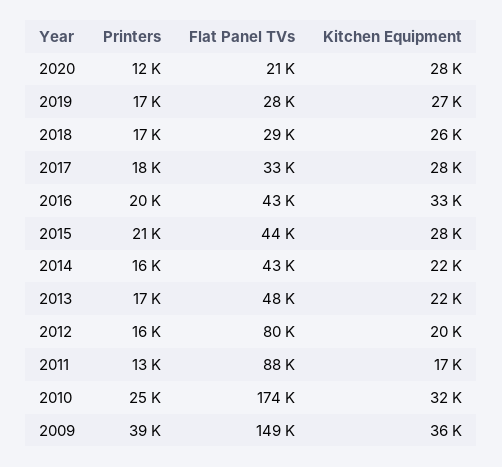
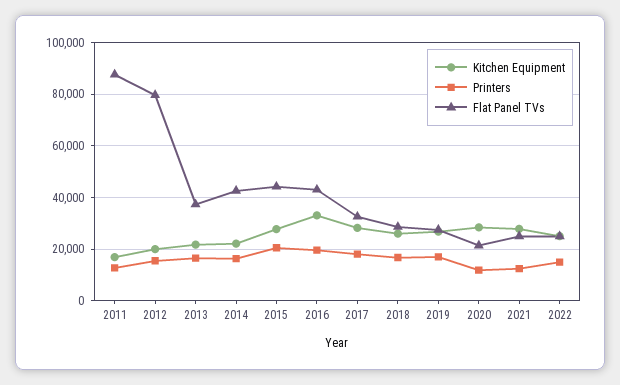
Flat Panel TVs, 2013: 48000 -> 37500
Printers, 2010: 25000 -> none
Flat Panel TVs, 2010: 174000 -> none
Kitchen Equipment, 2010: 32000 -> none
Printers, 2009: 39000 -> none
Flat Panel TVs, 2009: 149000 -> none
Kitchen Equipment, 2009: 36000 -> none
Kitchen Equipment, 2021: none -> 27500
Printers, 2021: none -> 12500
Flat Panel TVs, 2021: none -> 25000
Kitchen Equipment, 2022: none -> 25000
Printers, 2022: none -> 15000
Flat Panel TVs, 2022: none -> 25000

